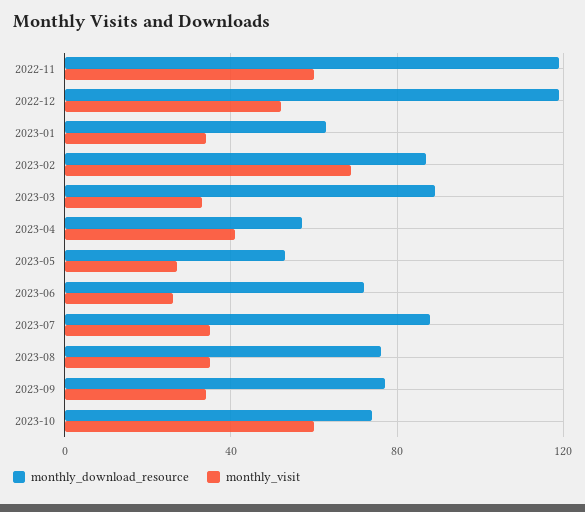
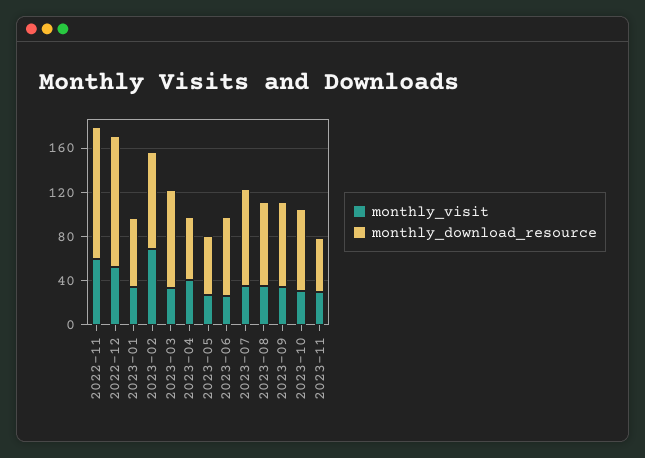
monthly_visit, 2023-10: 60 -> 30
monthly_visit, 2023-11: none -> 30
monthly_download_resource, 2023-11: none -> 50

